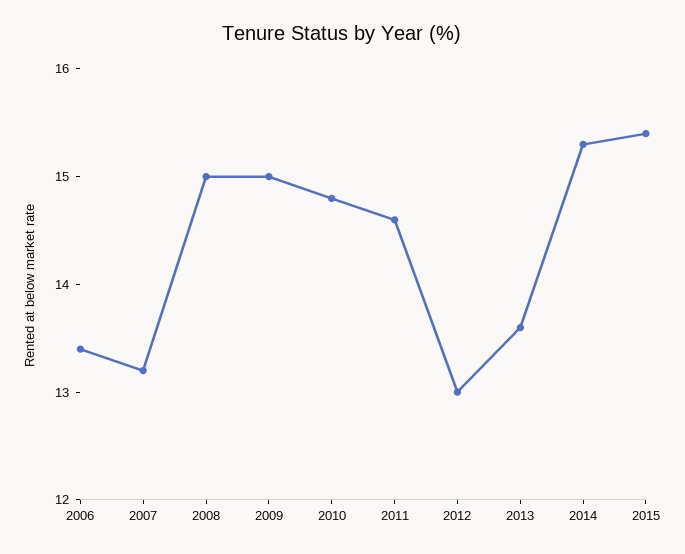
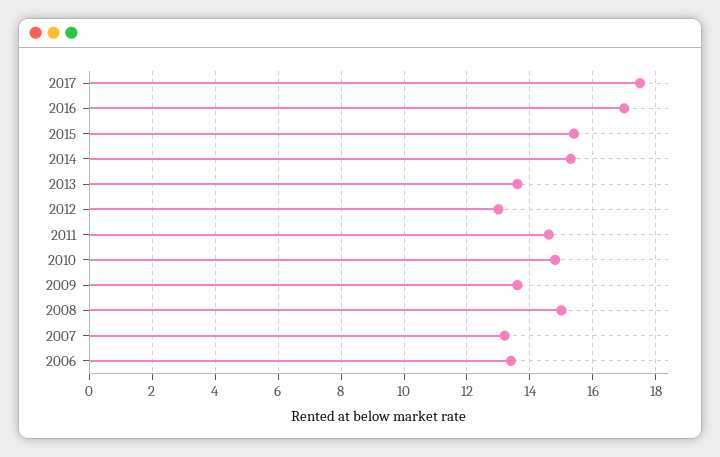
2009: 15 -> 13.5
2017: none -> 17.5
2016: none -> 17

